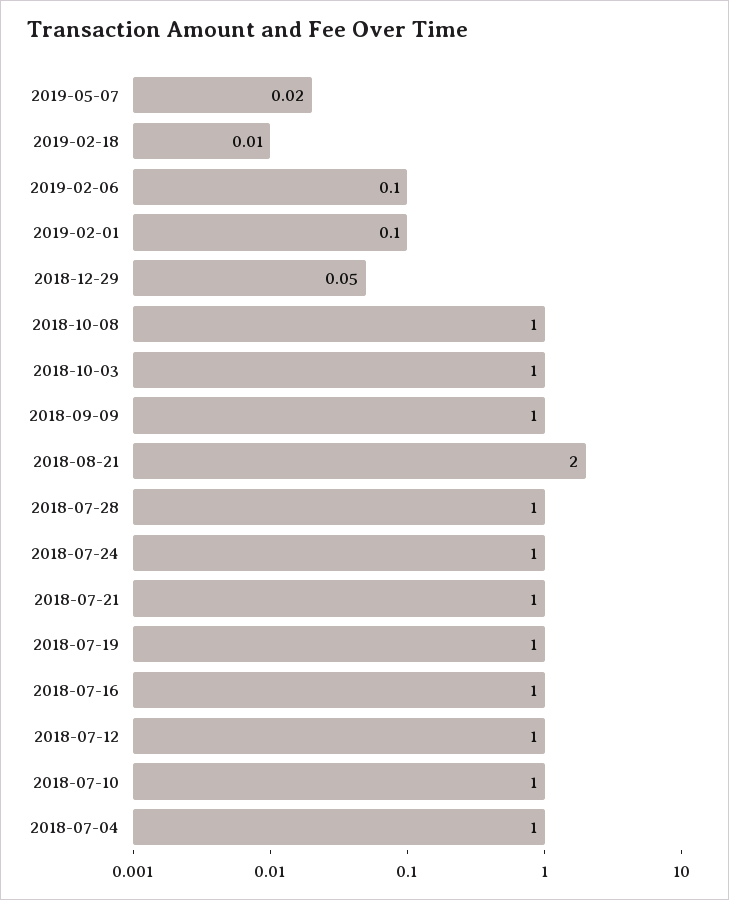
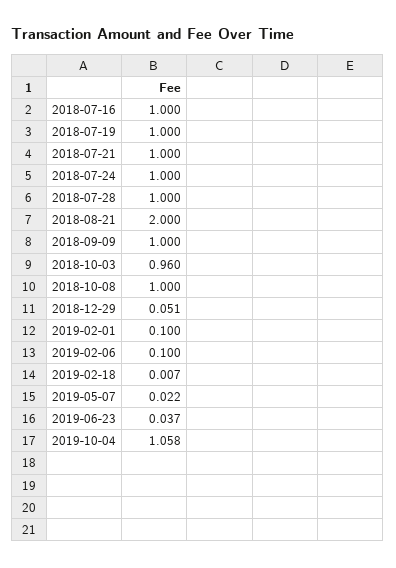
2018-10-03: 1 -> 0.96
2018-07-12: 1 -> none
2018-07-10: 1 -> none
2018-07-04: 1 -> none
2019-06-23: none -> 0.037
2019-10-04: none -> 1.058

